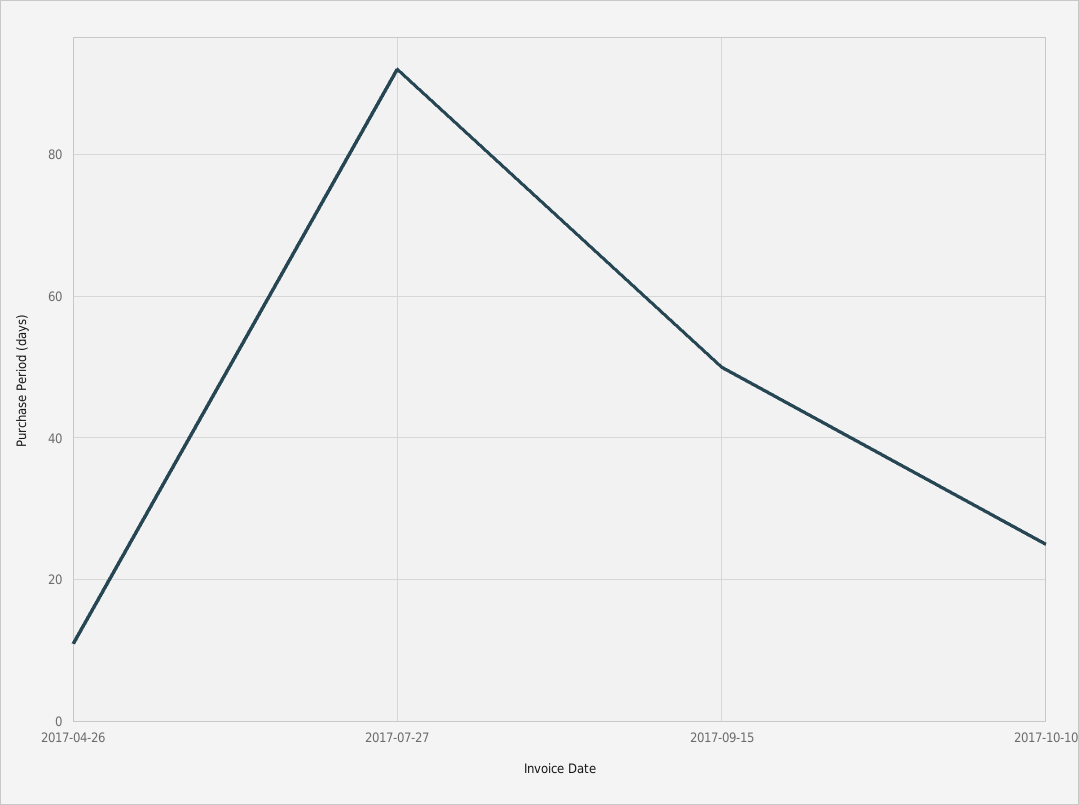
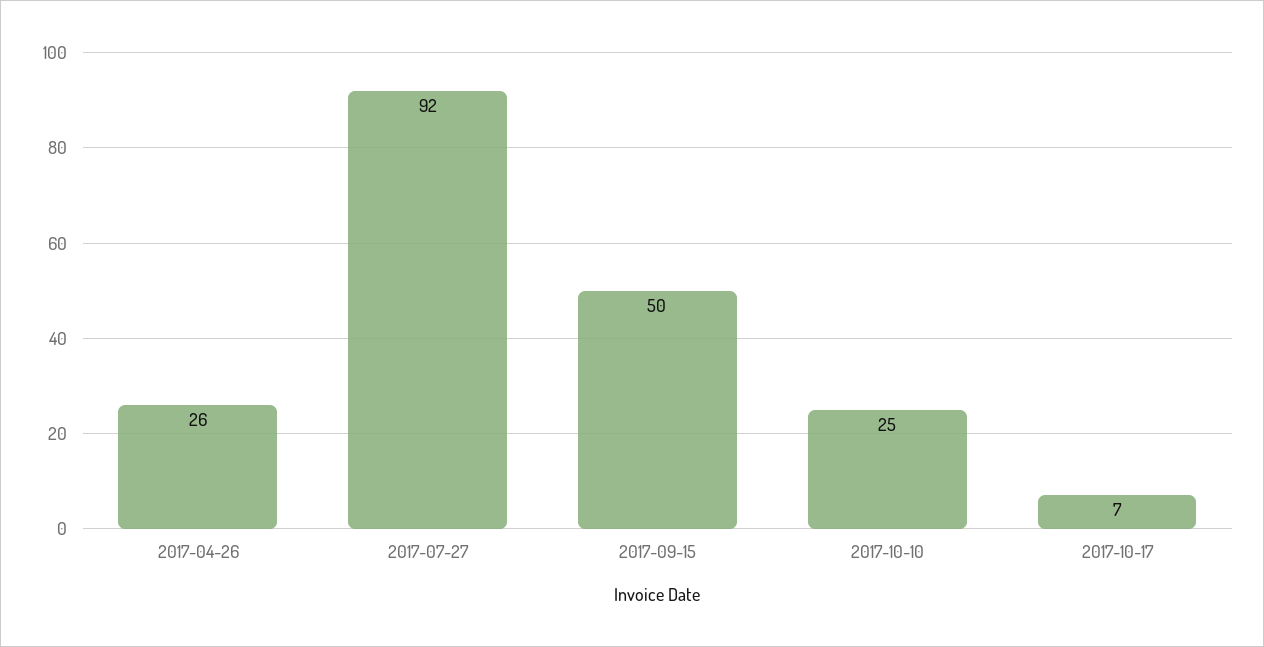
2017-04-26: 10 -> 26
2017-10-17: none -> 7

